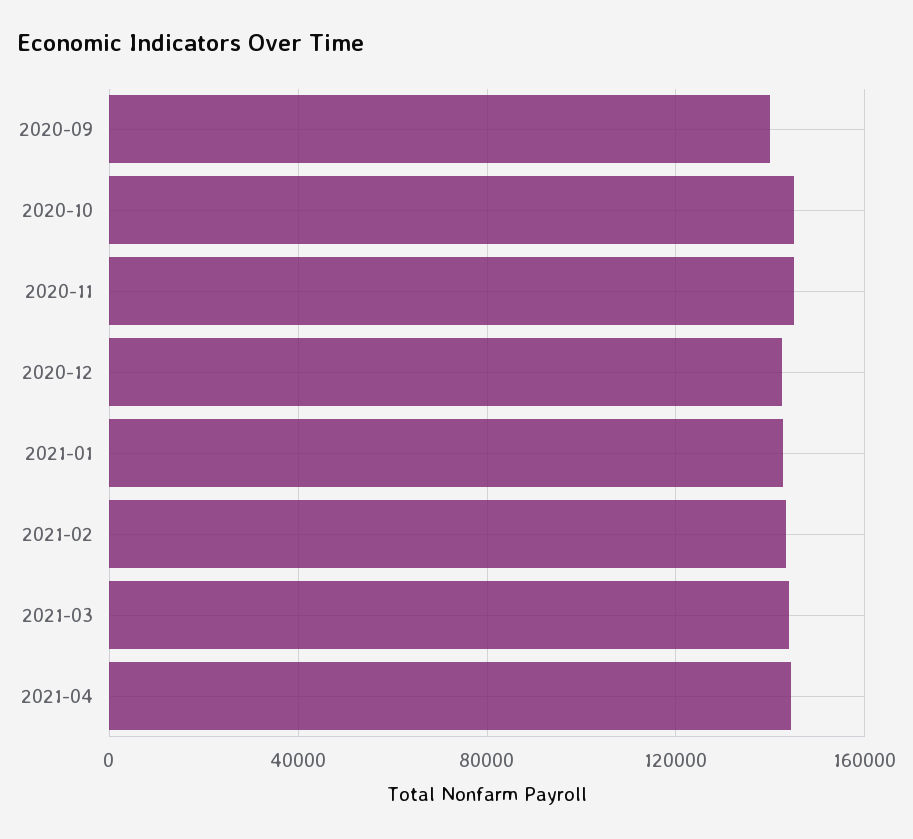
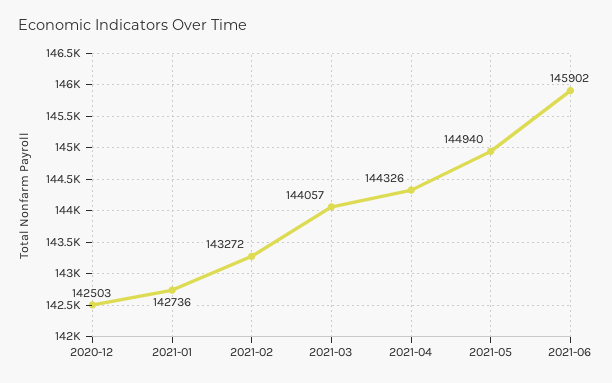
2020-09: 140000 -> none
2020-10: 145000 -> none
2020-11: 145000 -> none
2021-05: none -> 144940
2021-06: none -> 145902

